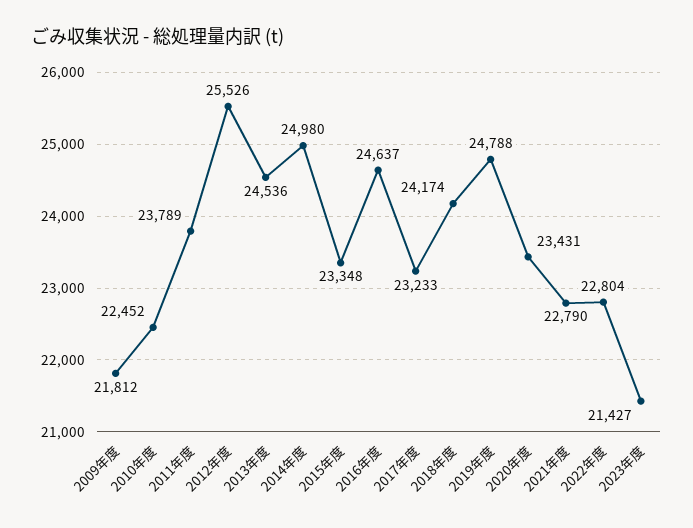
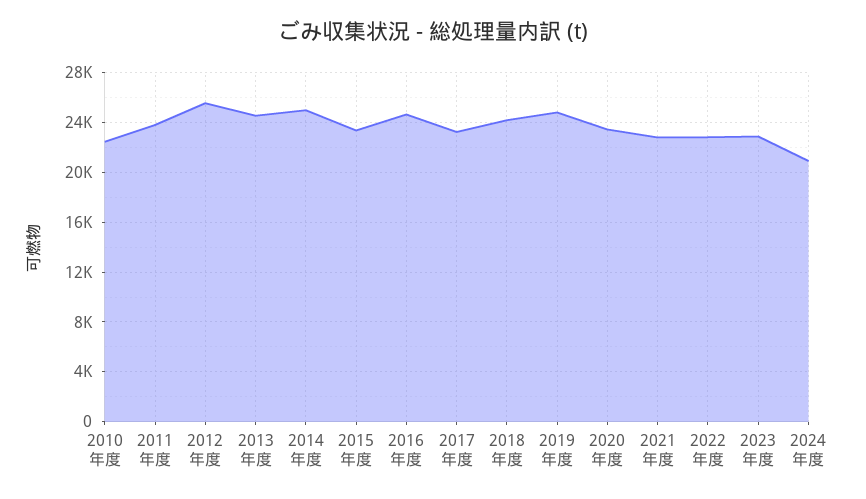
2009年度: 21812 -> none
2023年度: 21427 -> 23000
2024年度: none -> 21000

